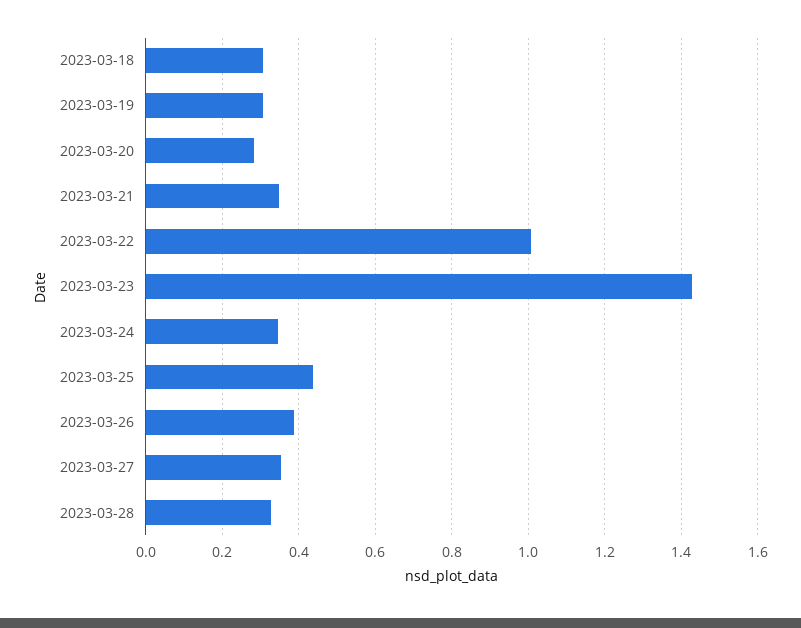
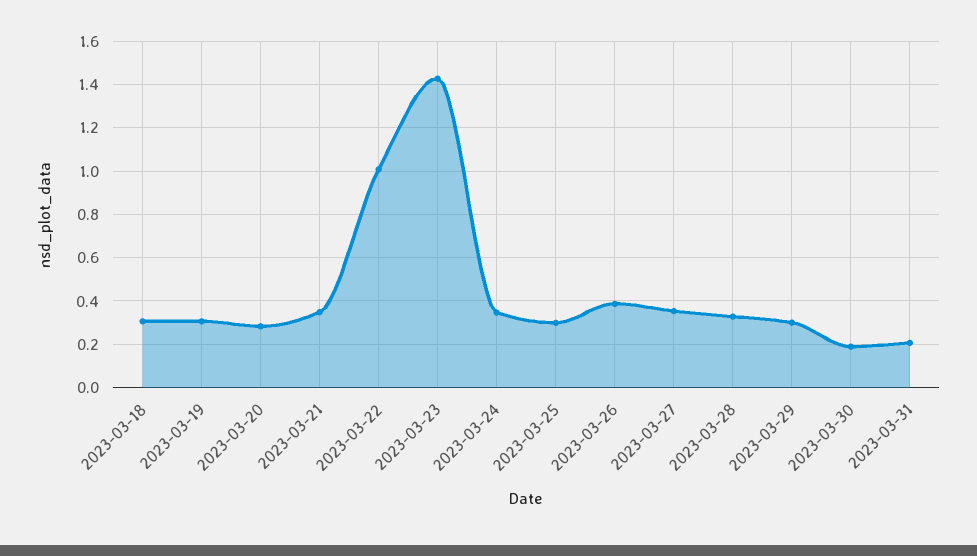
2023-03-25: 0.44 -> 0.3
2023-03-29: none -> 0.3
2023-03-30: none -> 0.2
2023-03-31: none -> 0.2

